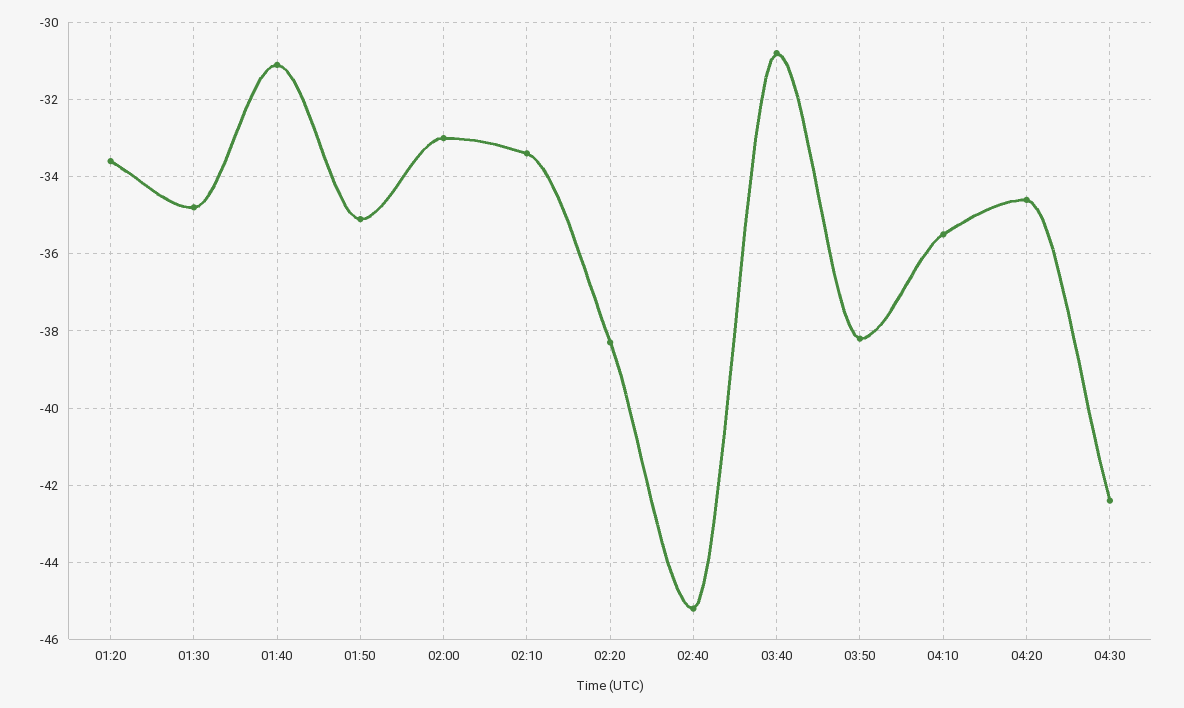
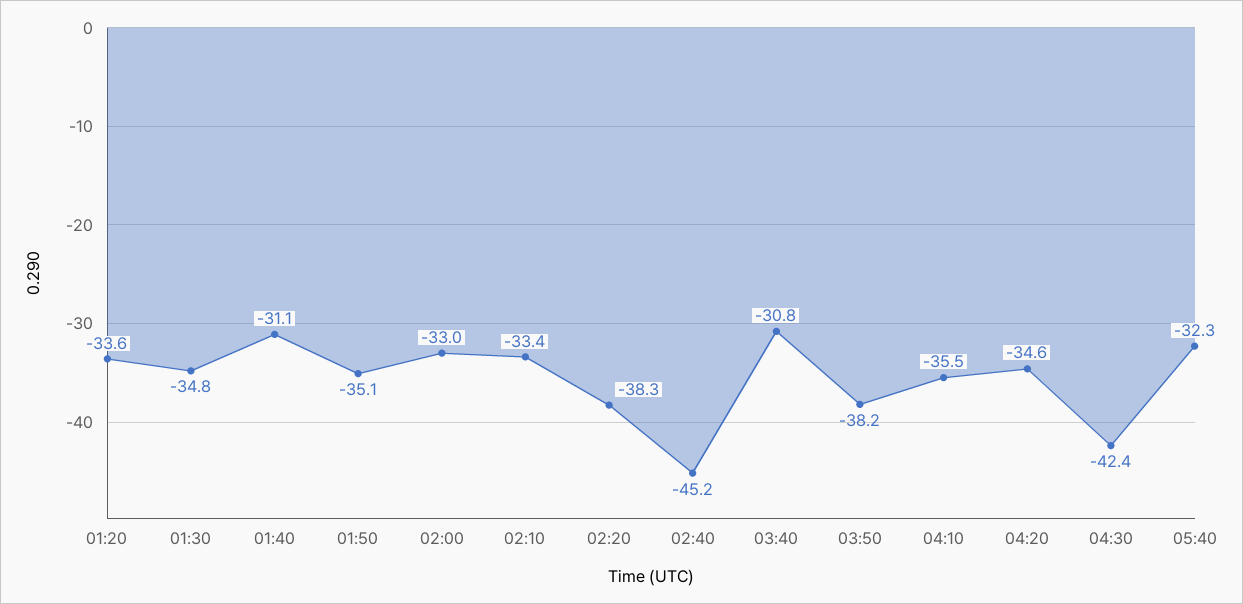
05:40: none -> -32.3

